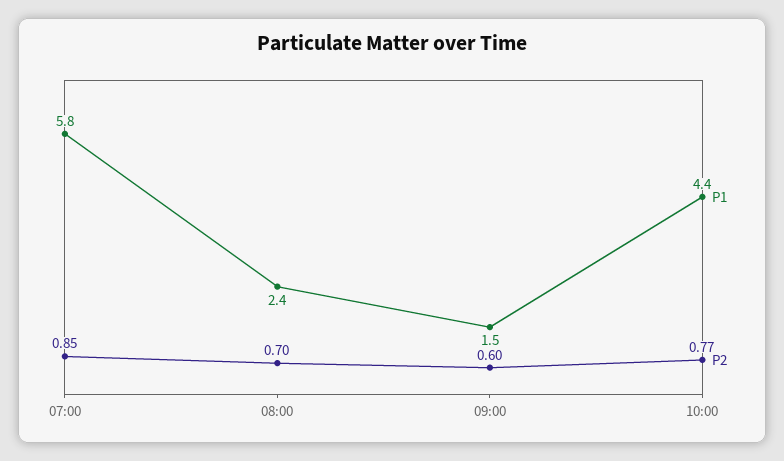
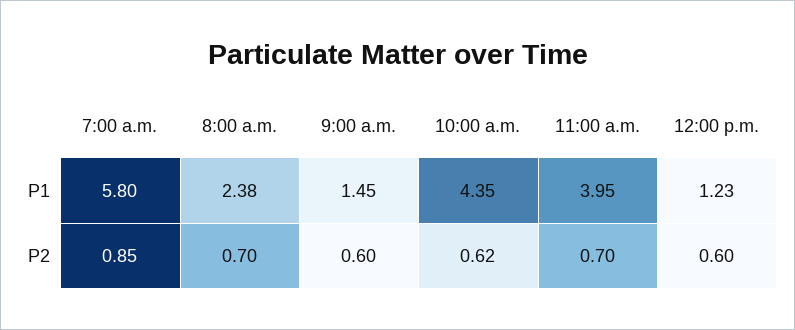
P2, 10:00: 0.77 -> 0.62
P1, 11:00 a.m.: none -> 3.95
P1, 12:00 p.m.: none -> 1.23
P2, 11:00 a.m.: none -> 0.7
P2, 12:00 p.m.: none -> 0.6

